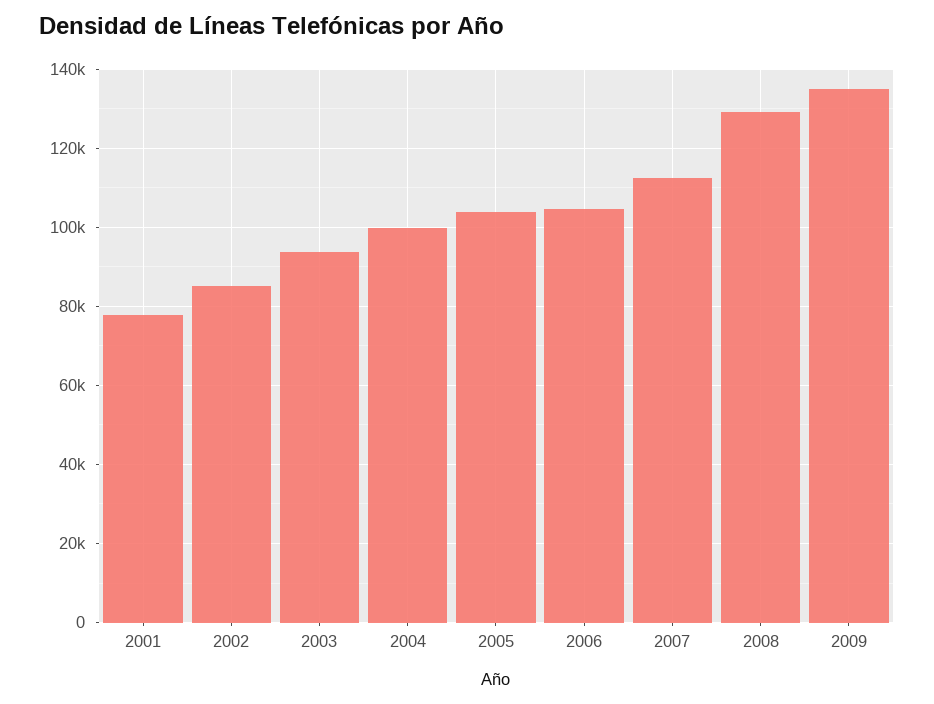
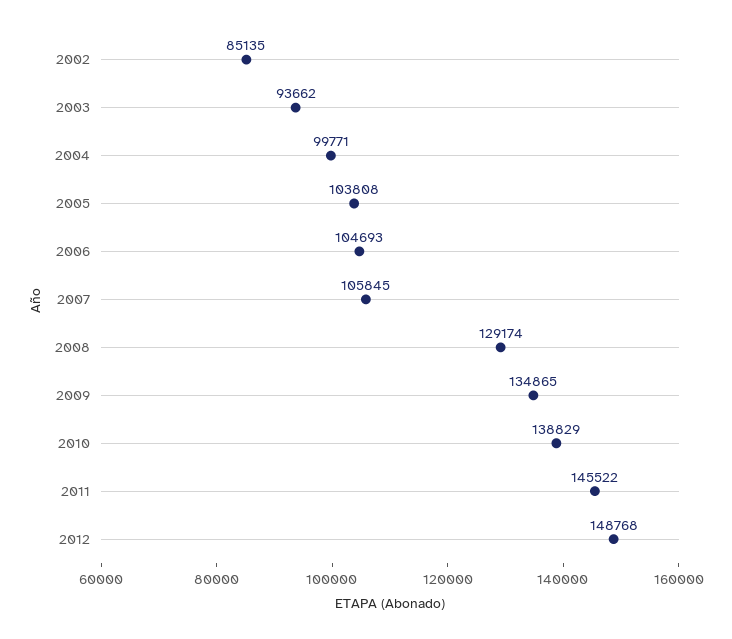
2001: 78000 -> none
2007: 112000 -> 105845
2010: none -> 138829
2011: none -> 145522
2012: none -> 148768

